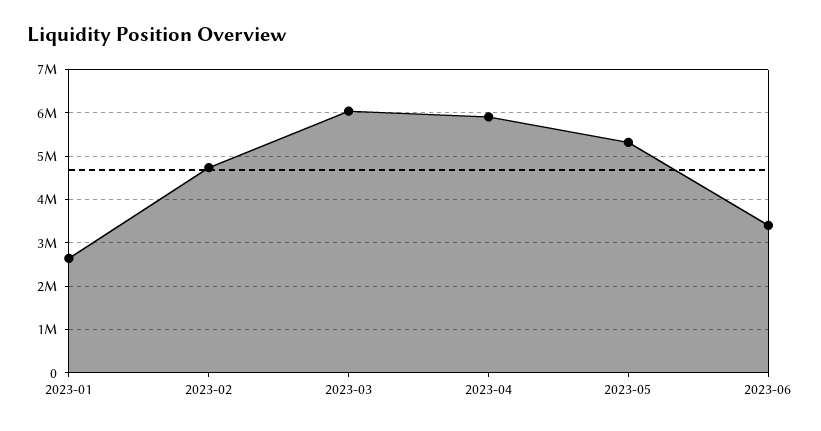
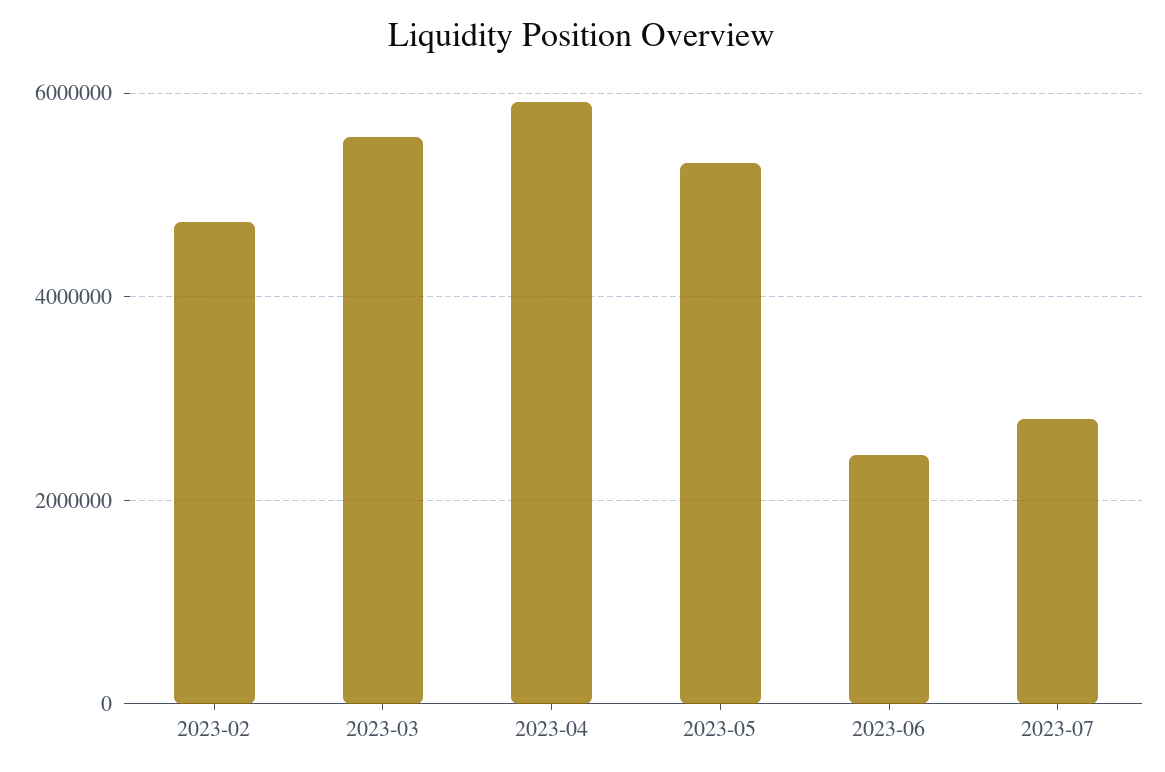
2023-01: 2600000 -> none
2023-03: 6000000 -> 5600000
2023-06: 3400000 -> 2400000
2023-07: none -> 2800000

